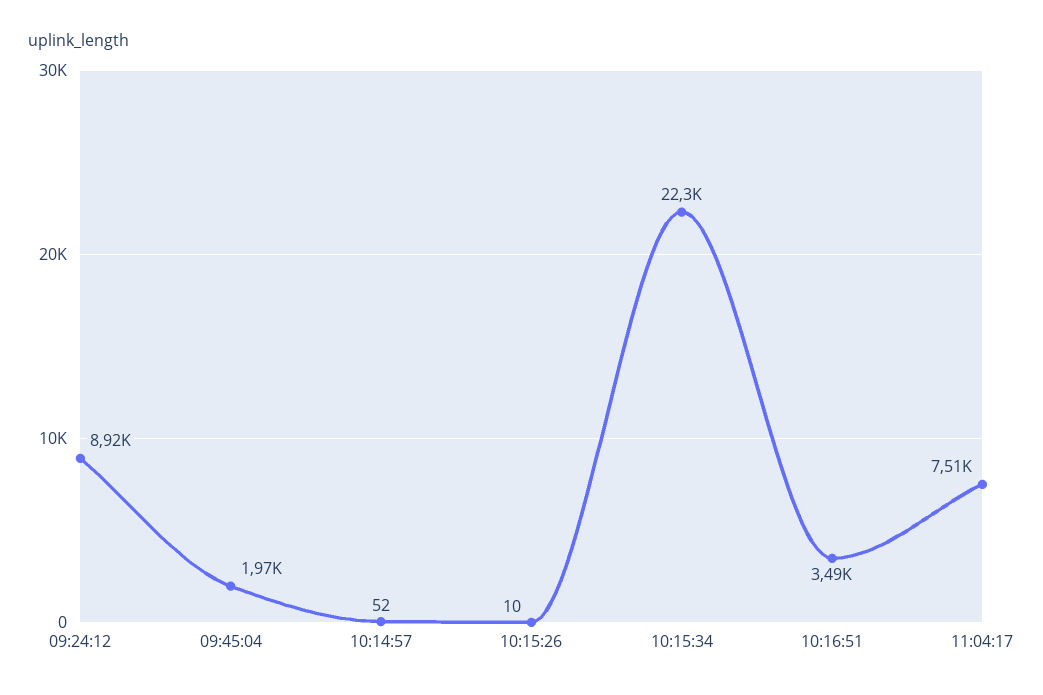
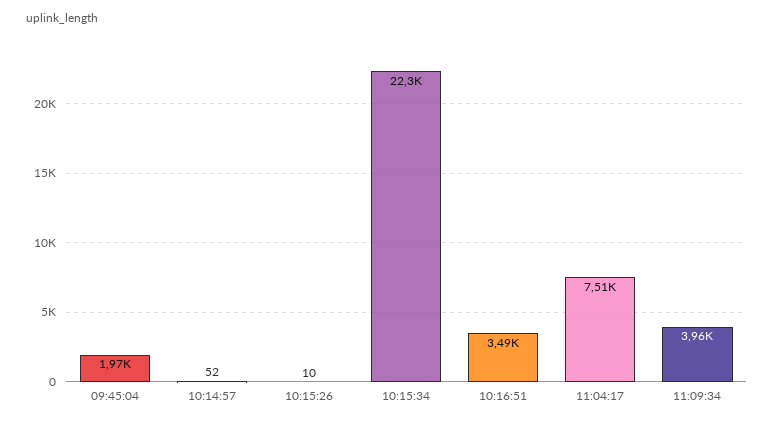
09:24:12: 8920 -> none
11:09:34: none -> 3960

